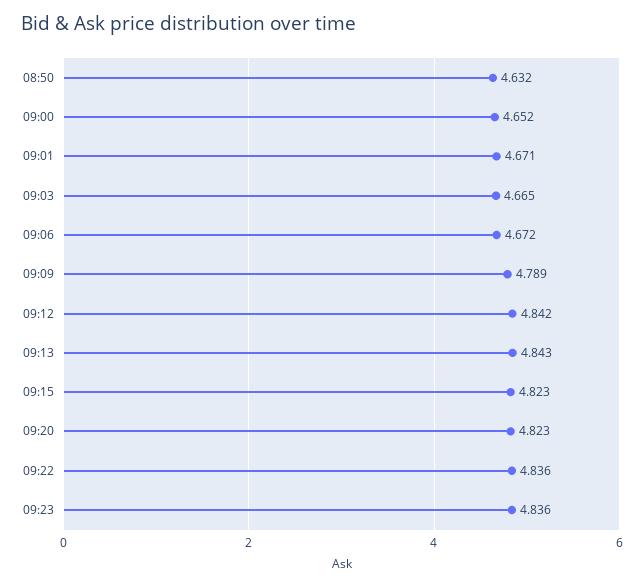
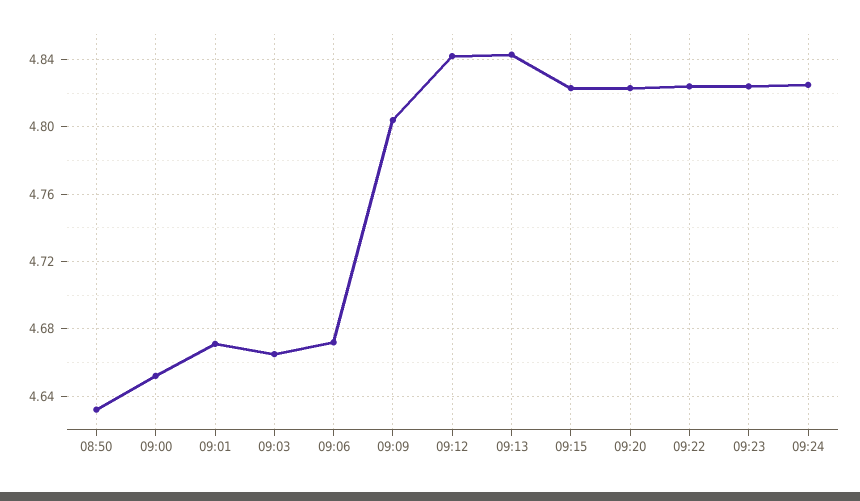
09:09: 4.789 -> 4.805
09:22: 4.836 -> 4.825
09:23: 4.836 -> 4.825
09:24: none -> 4.825

